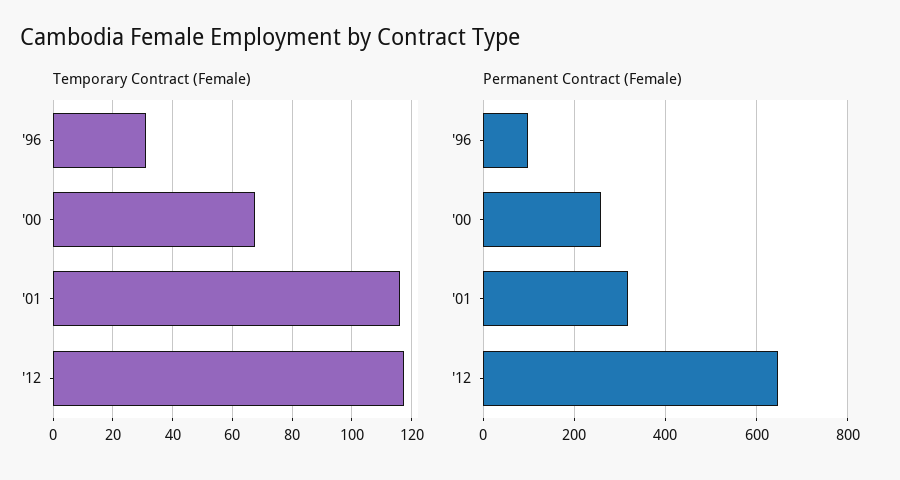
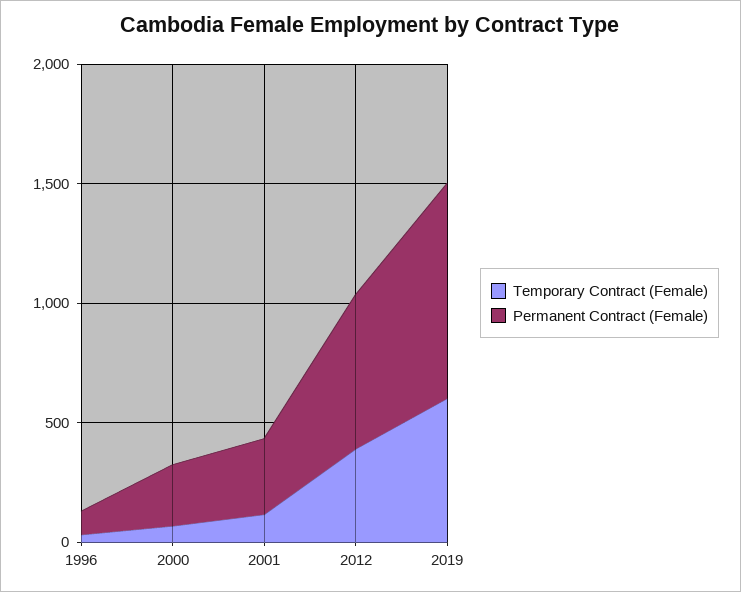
Temporary Contract (Female), '12: 117.5 -> 400
Temporary Contract (Female), 2019: none -> 600
Permanent Contract (Female), 2019: none -> 900

